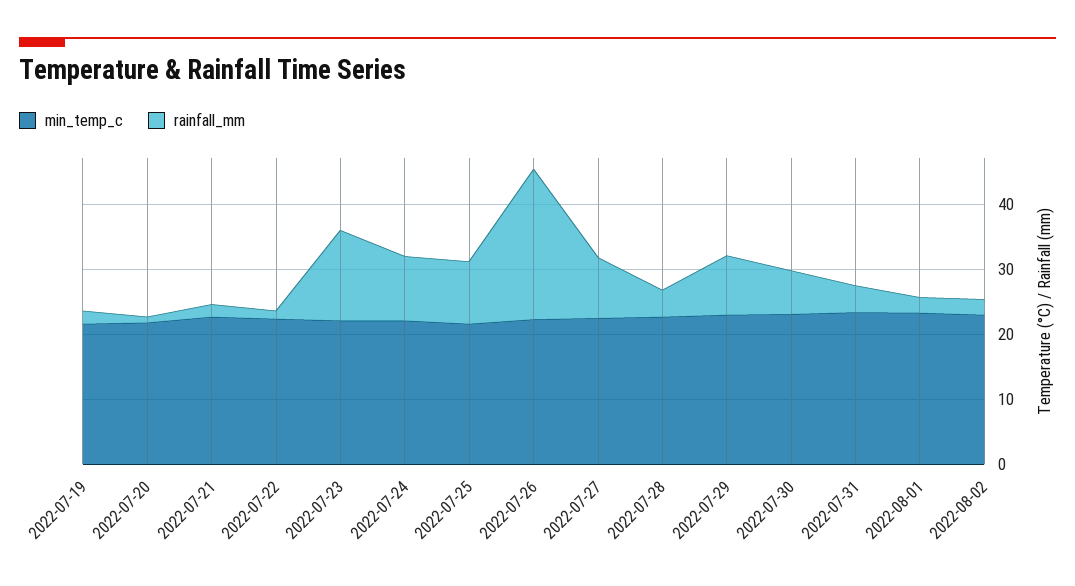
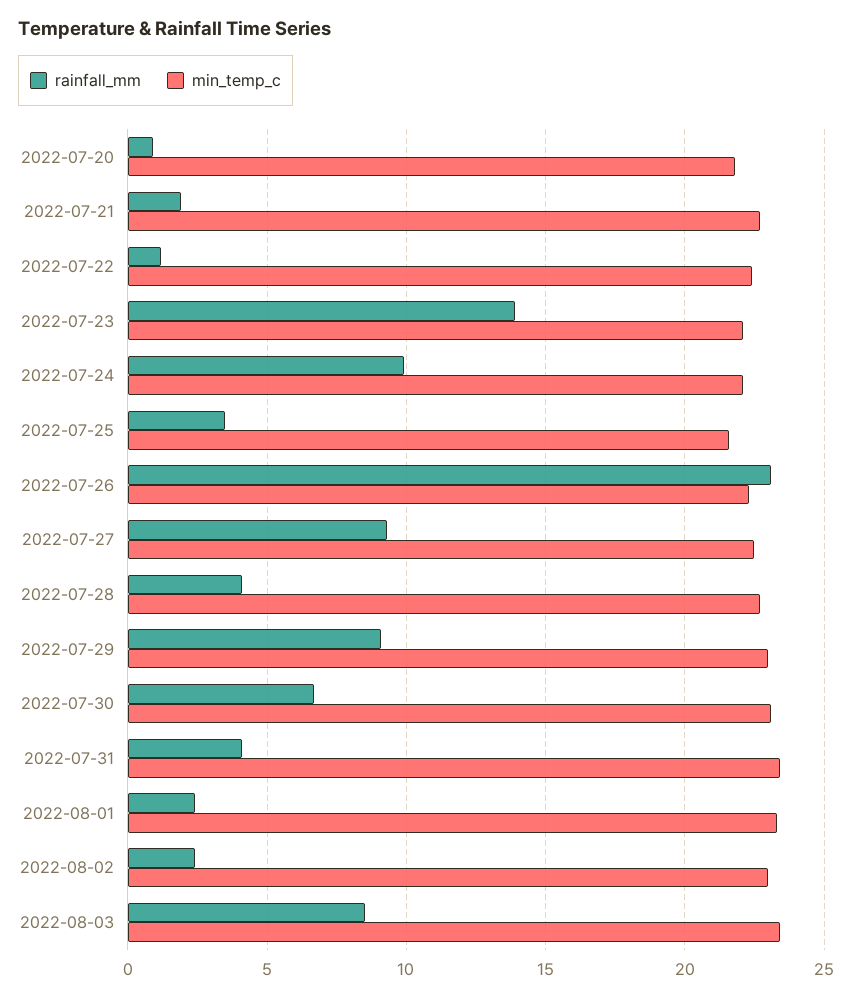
min_temp_c, 2022-07-19: 22 -> none
rainfall_mm, 2022-07-19: 2 -> none
rainfall_mm, 2022-07-25: 10 -> 3.5
rainfall_mm, 2022-08-03: none -> 8.5
min_temp_c, 2022-08-03: none -> 23.5

